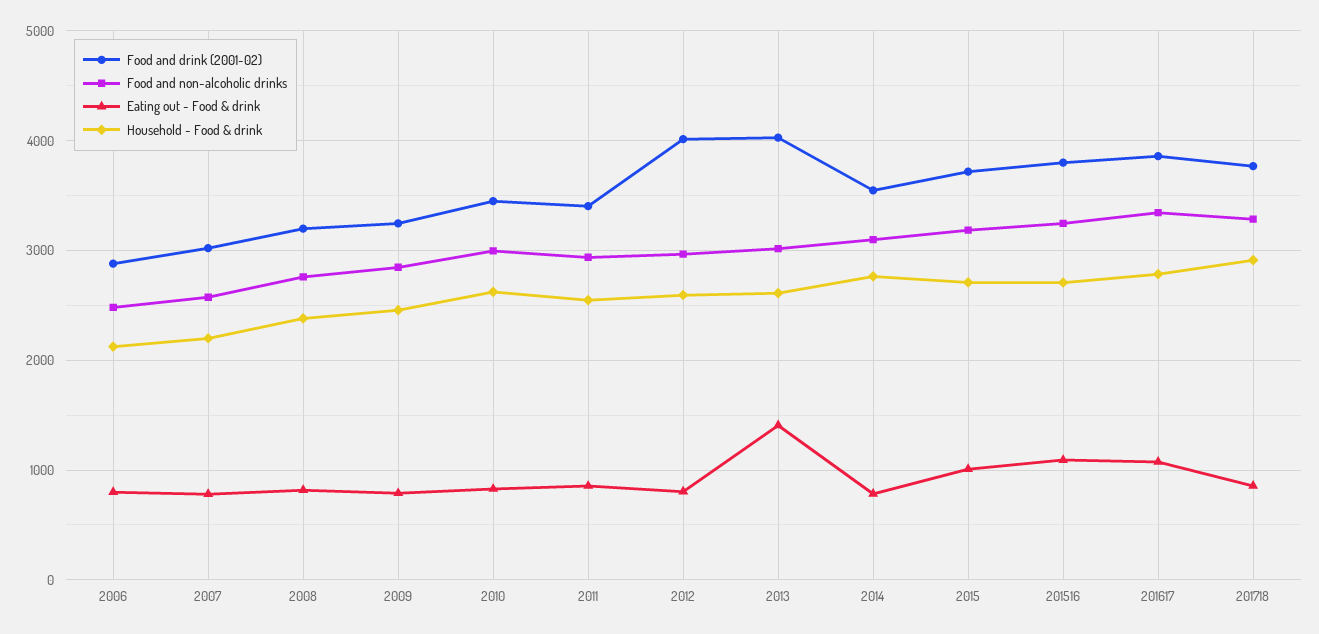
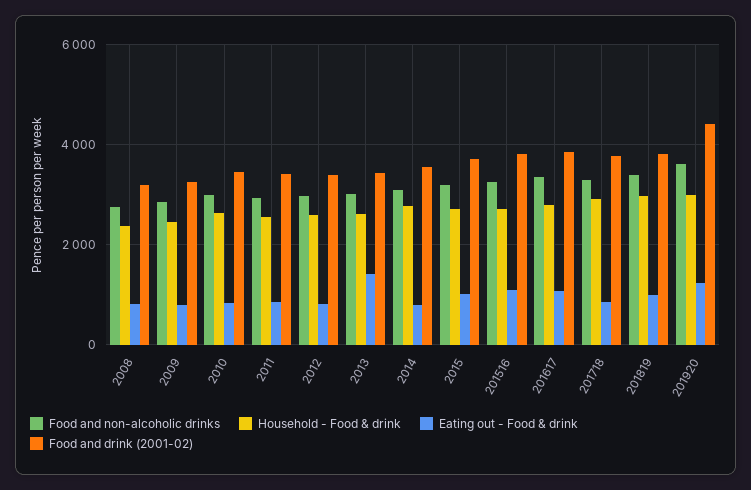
Food and drink (2001-02), 2006: 2900 -> none
Food and non-alcoholic drinks, 2006: 2500 -> none
Eating out - Food & drink, 2006: 800 -> none
Household - Food & drink, 2006: 2100 -> none
Food and drink (2001-02), 2007: 3000 -> none
Food and non-alcoholic drinks, 2007: 2600 -> none
Eating out - Food & drink, 2007: 800 -> none
Household - Food & drink, 2007: 2200 -> none
Food and drink (2001-02), 2012: 4000 -> 3400
Food and drink (2001-02), 2013: 4000 -> 3400
Food and non-alcoholic drinks, 201819: none -> 3400
Household - Food & drink, 201819: none -> 3000
Eating out - Food & drink, 201819: none -> 1000
Food and drink (2001-02), 201819: none -> 3800
Food and non-alcoholic drinks, 201920: none -> 3600
Household - Food & drink, 201920: none -> 3000
Eating out - Food & drink, 201920: none -> 1200
Food and drink (2001-02), 201920: none -> 4400

